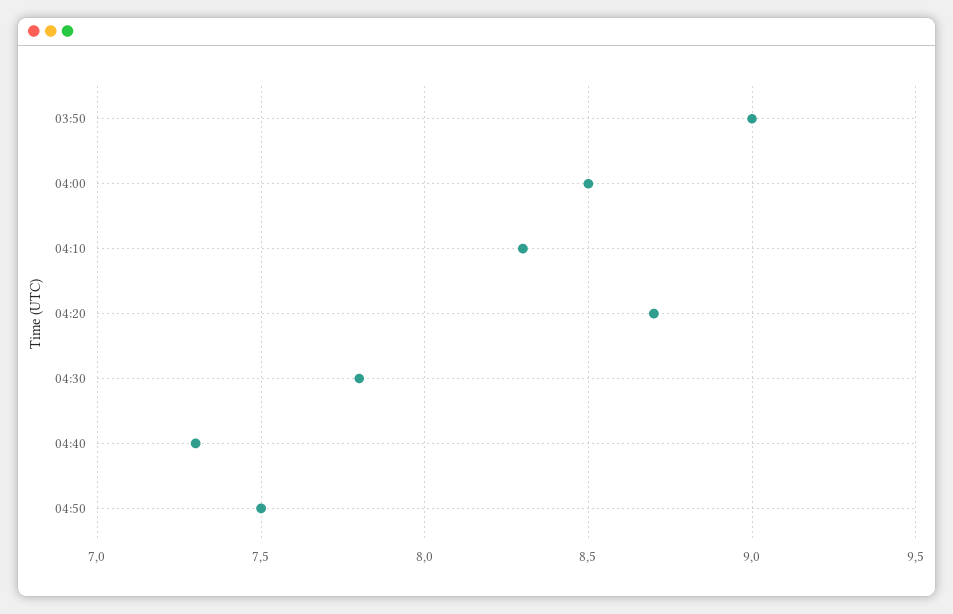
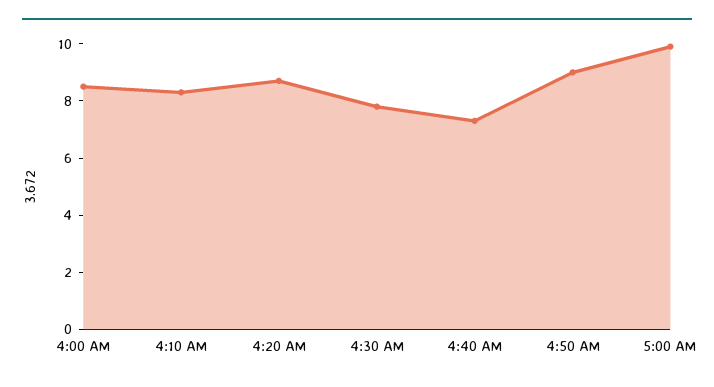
03:50: 9 -> none
04:50: 7.5 -> 9
5:00 AM: none -> 10

